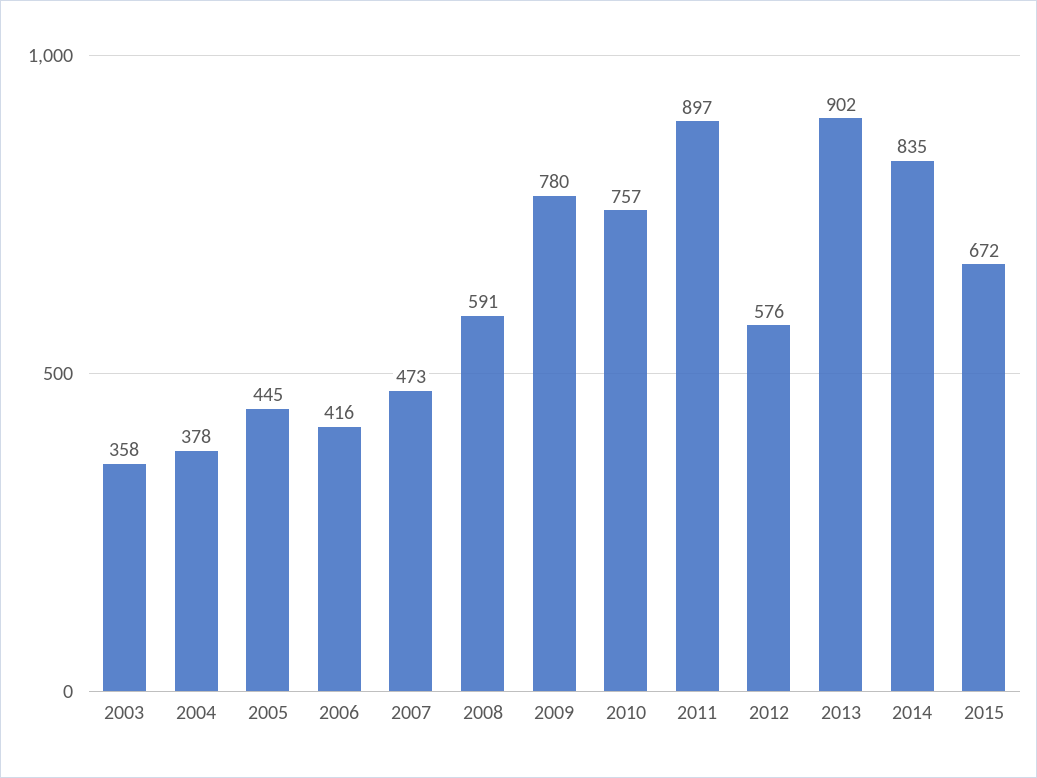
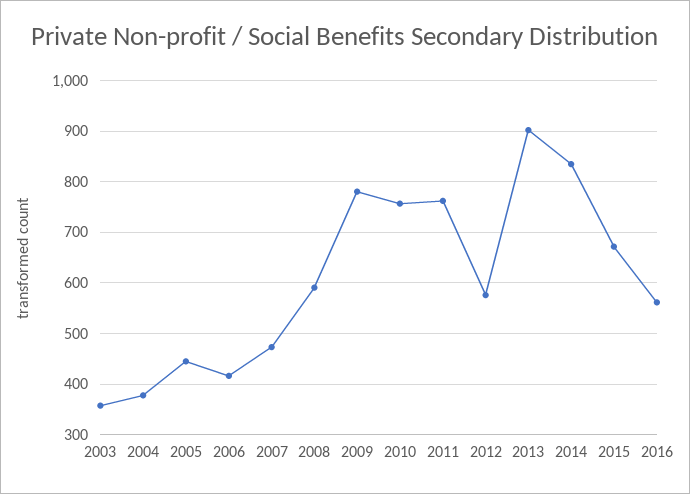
2011: 897 -> 760
2016: none -> 560

